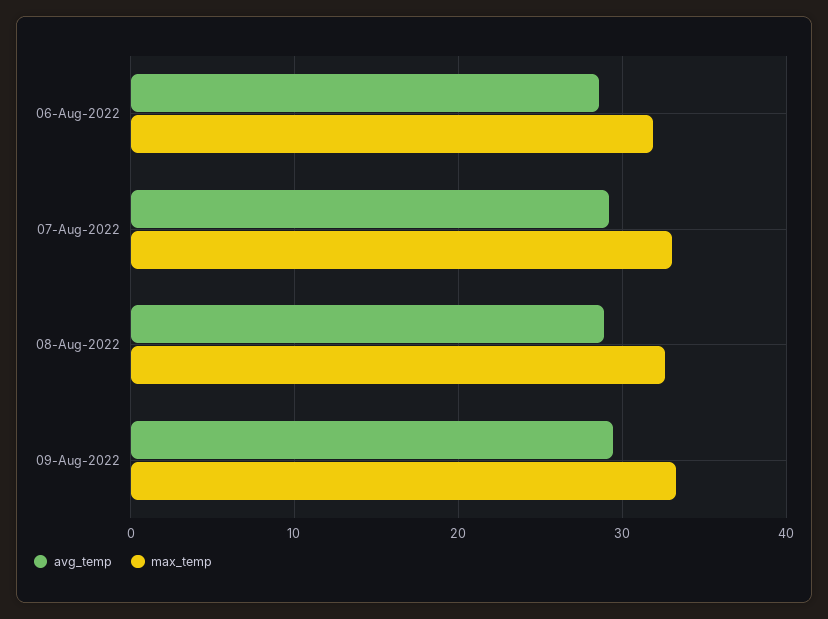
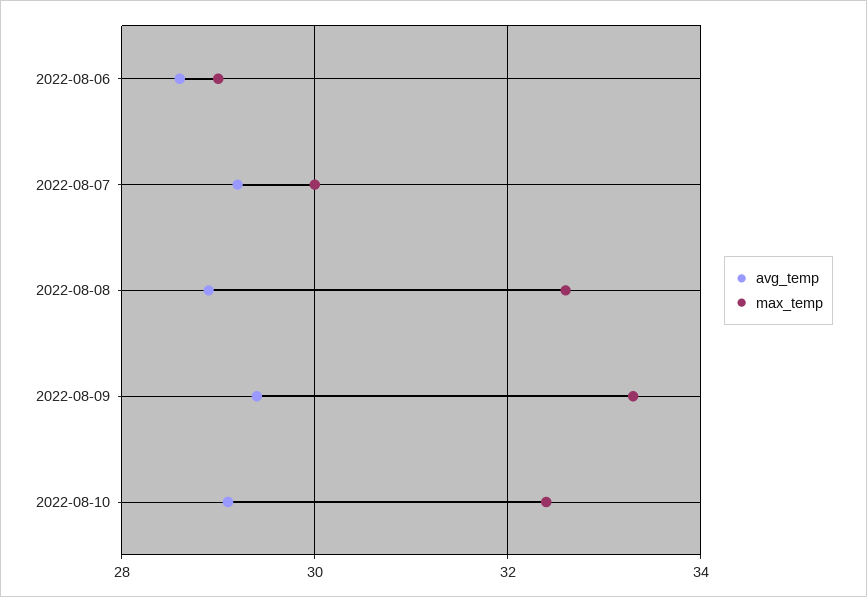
max_temp, 06-Aug-2022: 32 -> 29
max_temp, 07-Aug-2022: 33 -> 30
avg_temp, 2022-08-10: none -> 29
max_temp, 2022-08-10: none -> 32.5

